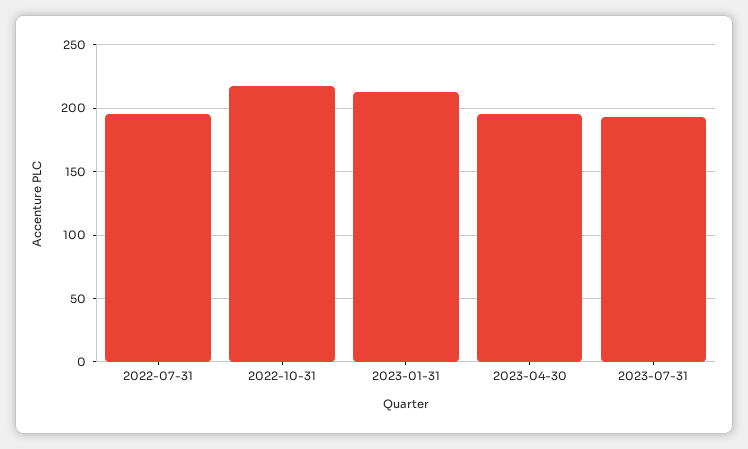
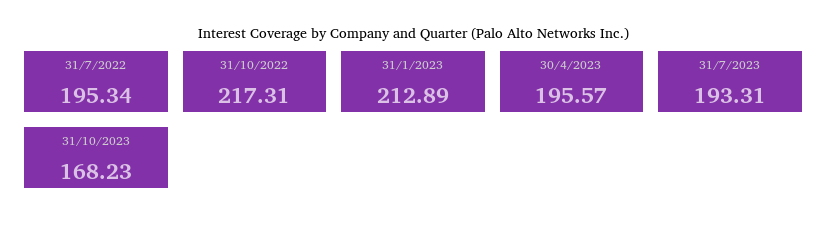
31/10/2023: none -> 168.23

